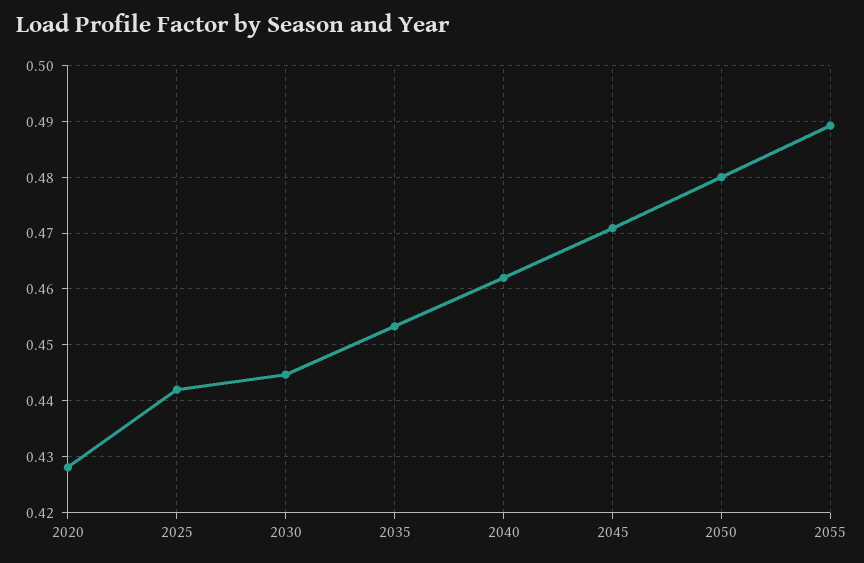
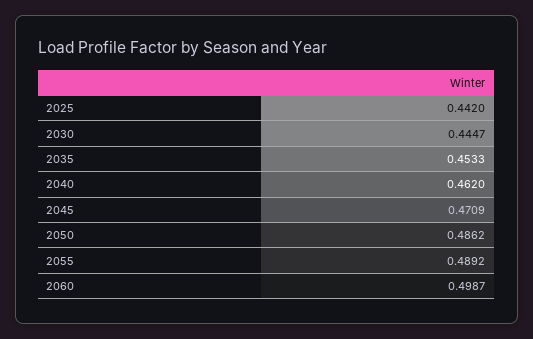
2020: 0.428 -> none
2050: 0.48 -> 0.4862
2060: none -> 0.4987

